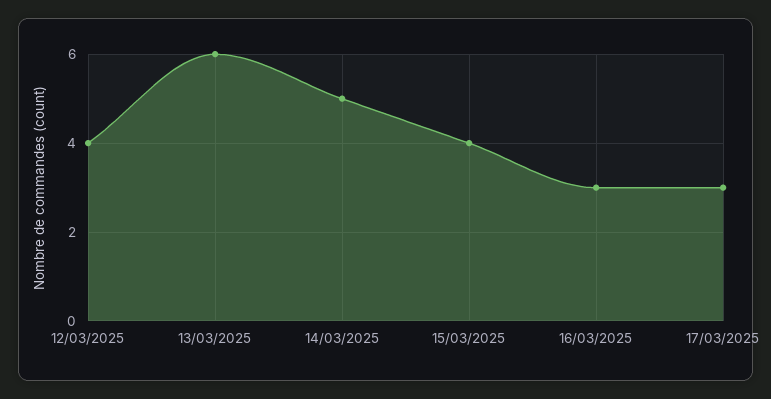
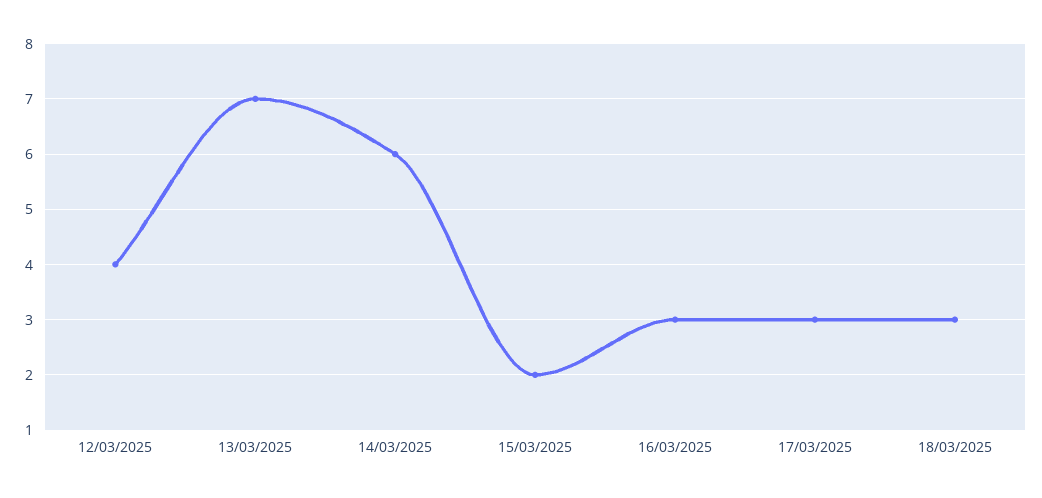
13/03/2025: 6 -> 7
14/03/2025: 5 -> 6
15/03/2025: 4 -> 2
18/03/2025: none -> 3

